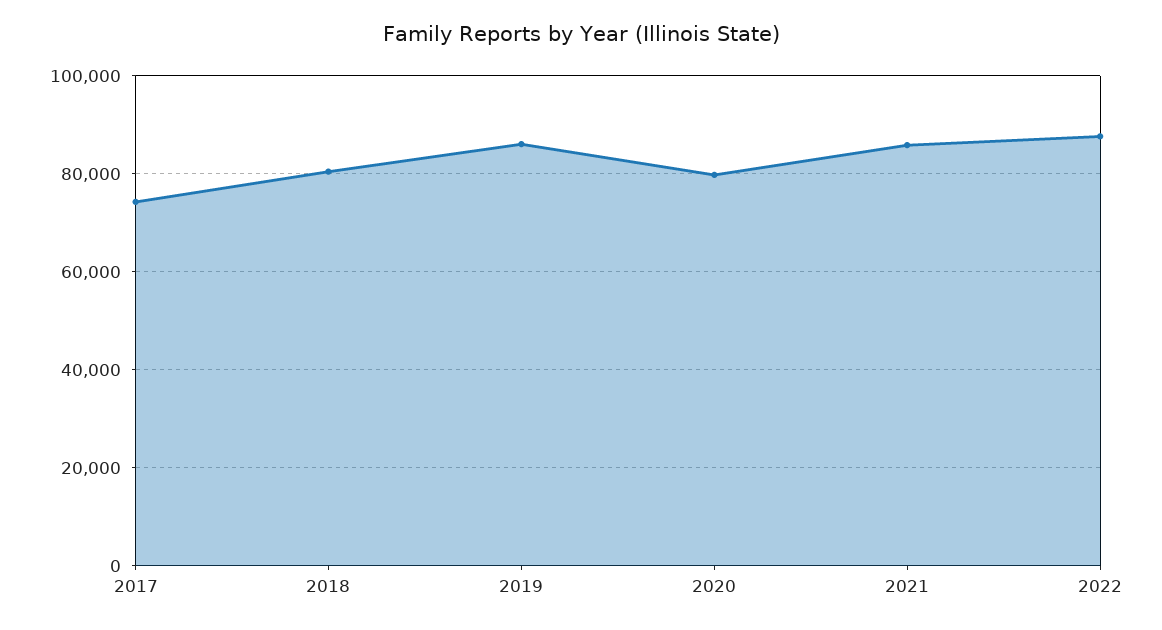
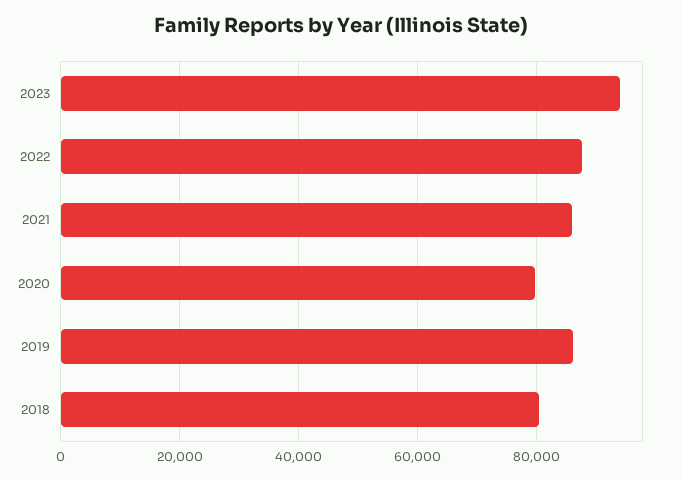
2017: 74000 -> none
2023: none -> 94000

